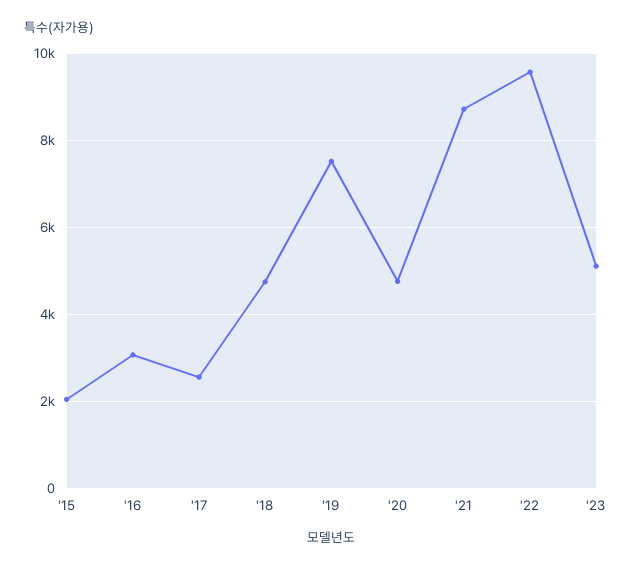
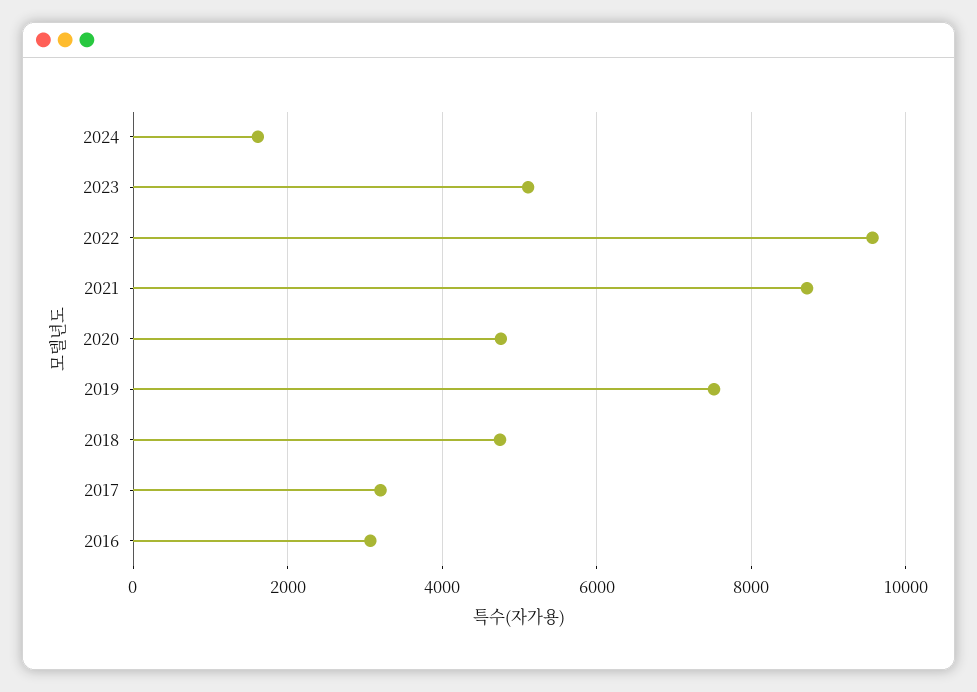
'15: 2000 -> none
'17: 2600 -> 3200
2024: none -> 1600

